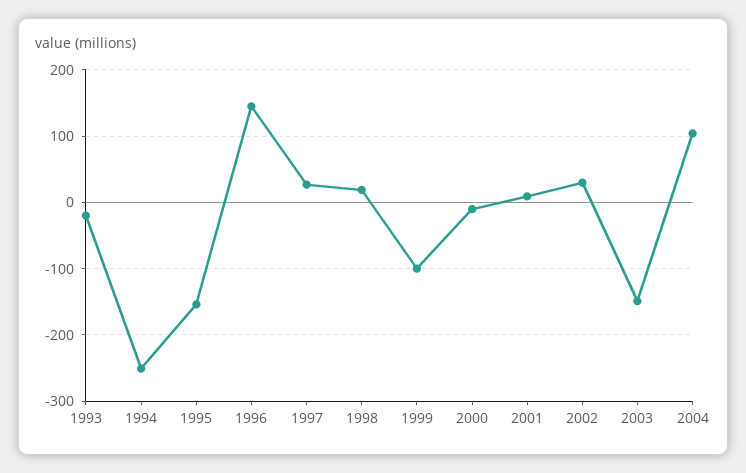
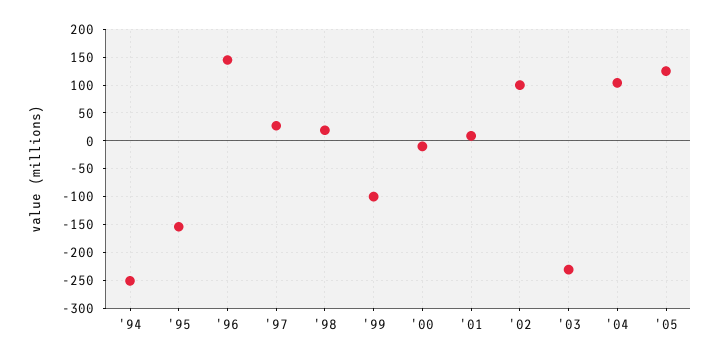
1993: -20 -> none
2002: 30 -> 100
2003: -150 -> -225
'05: none -> 125

